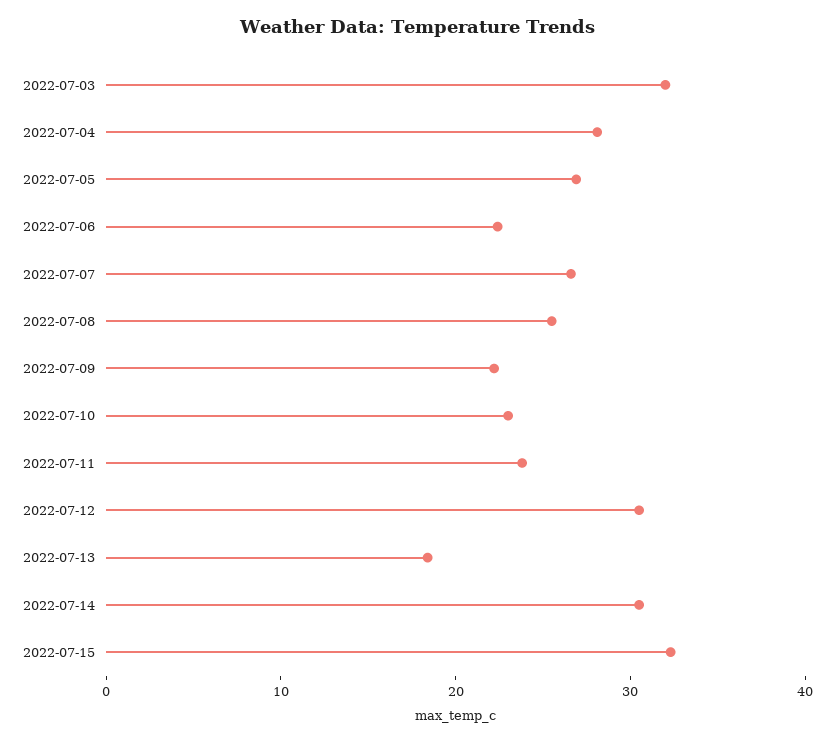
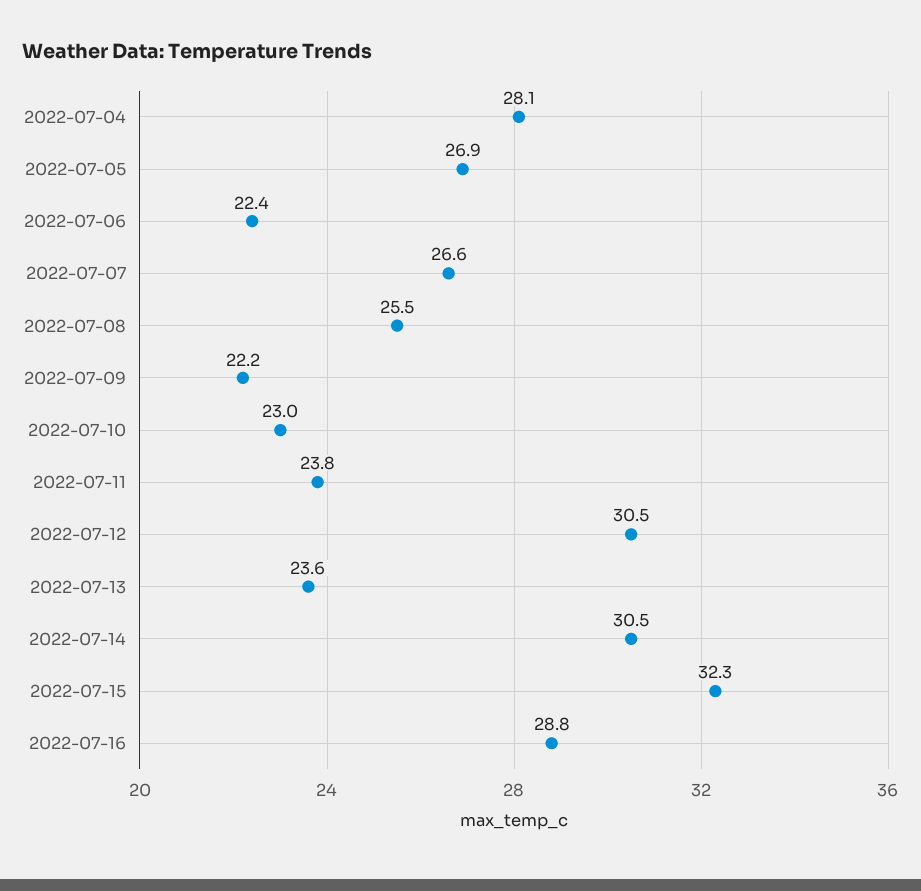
2022-07-03: 32 -> none
2022-07-13: 18 -> 23.6
2022-07-16: none -> 28.8

